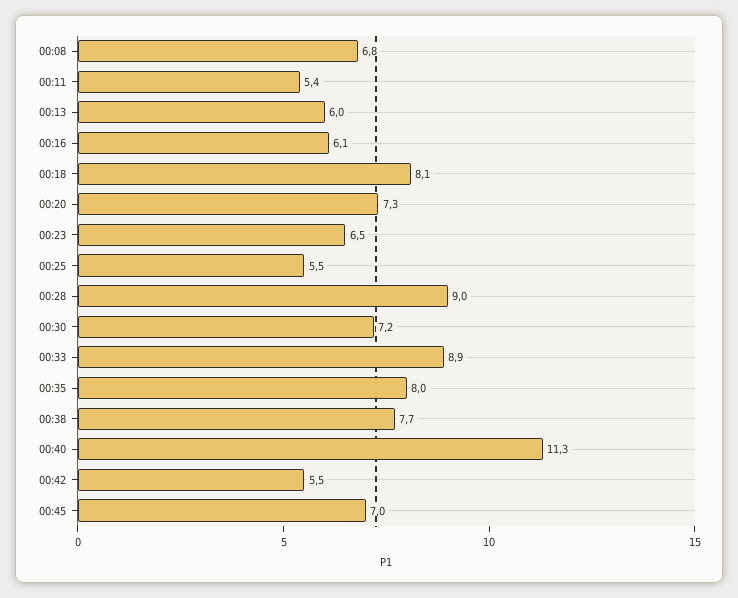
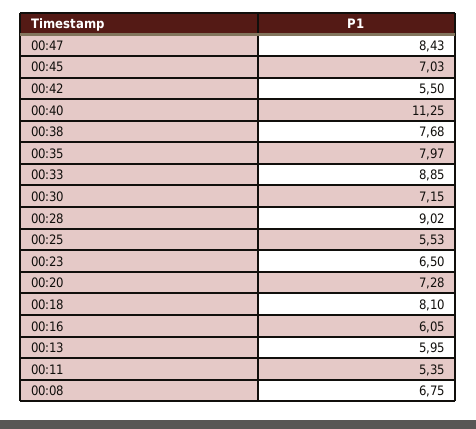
00:47: none -> 8.43

